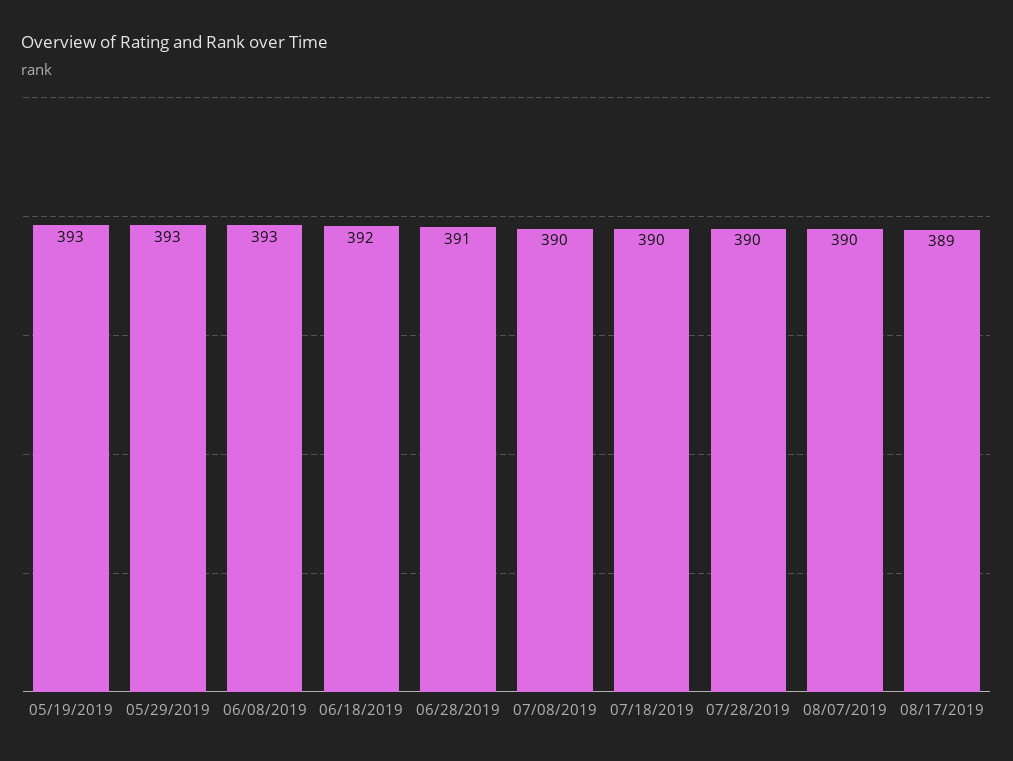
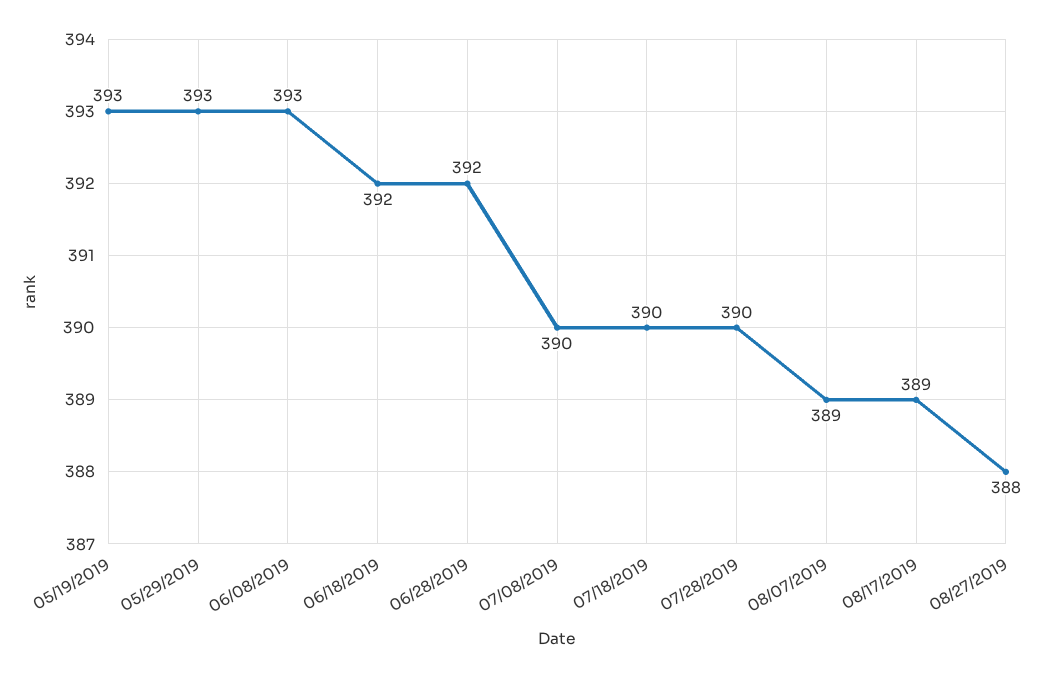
06/28/2019: 391 -> 392
08/07/2019: 390 -> 389
08/27/2019: none -> 388

